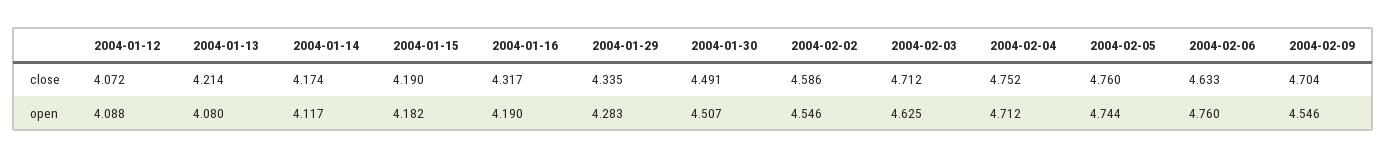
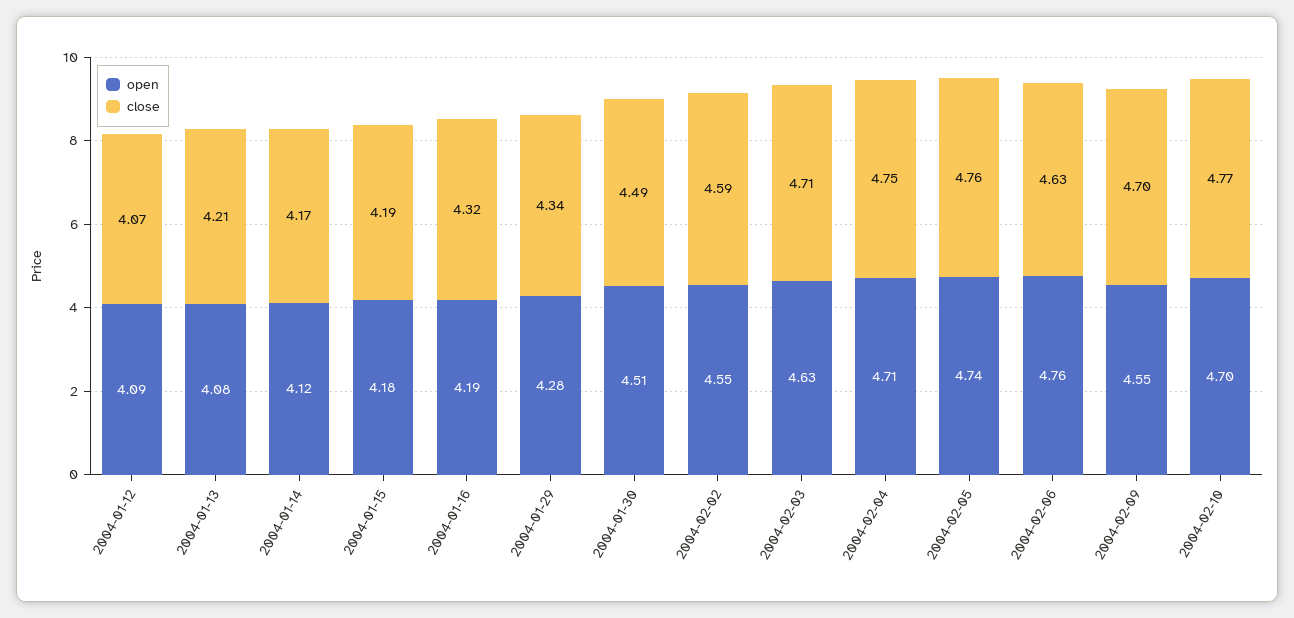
open, 2004-02-10: none -> 4.7
close, 2004-02-10: none -> 4.77

